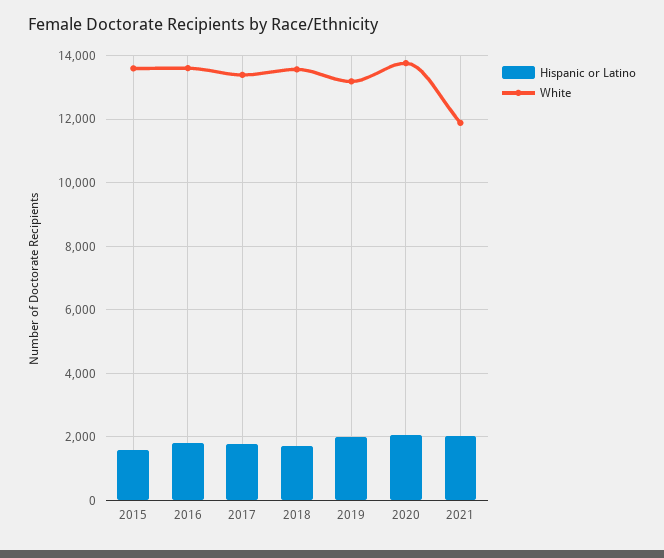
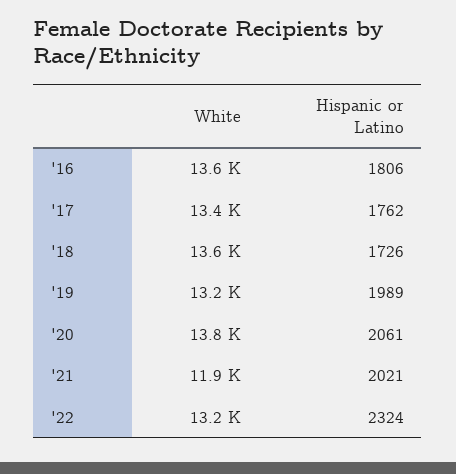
Hispanic or Latino, 2015: 1600 -> none
White, 2015: 13600 -> none
White, '22: none -> 13200
Hispanic or Latino, '22: none -> 2324

